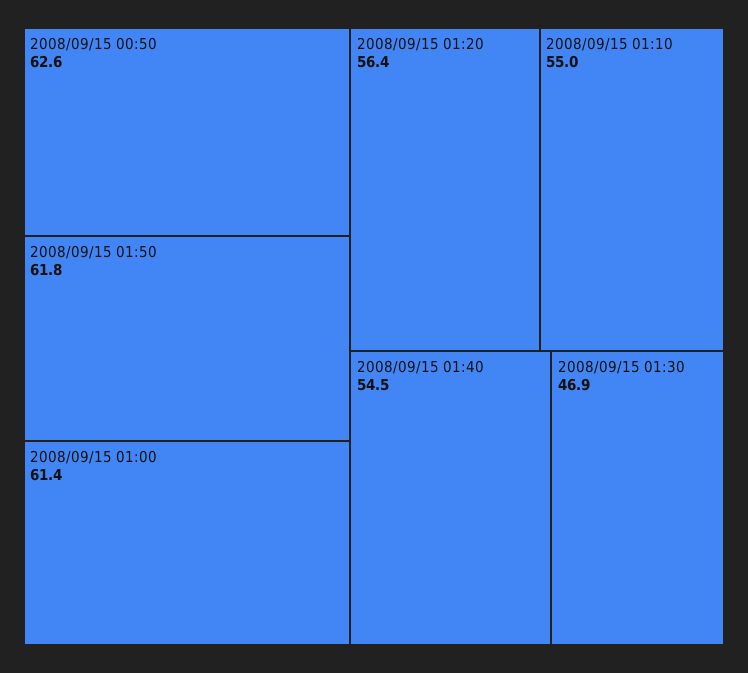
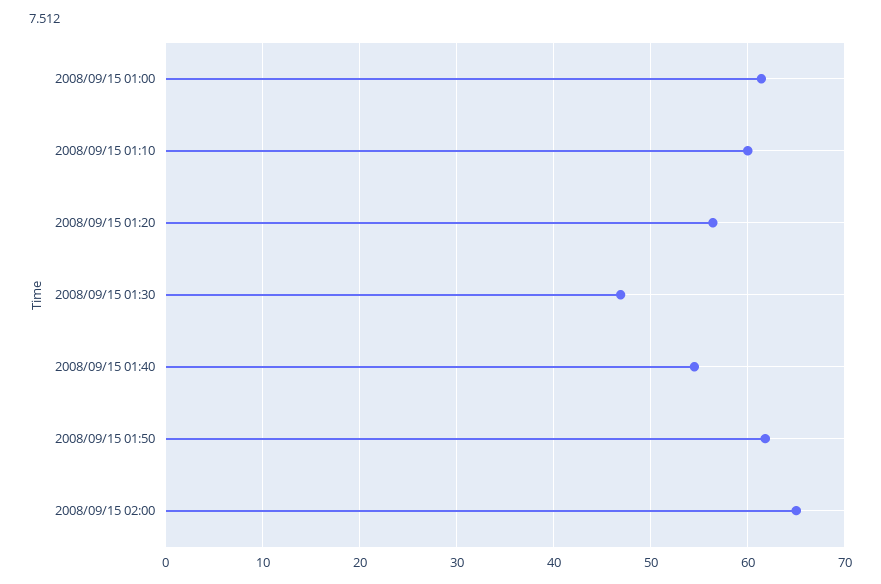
2008/09/15 00:50: 62.6 -> none
2008/09/15 01:10: 55 -> 60
2008/09/15 02:00: none -> 65

